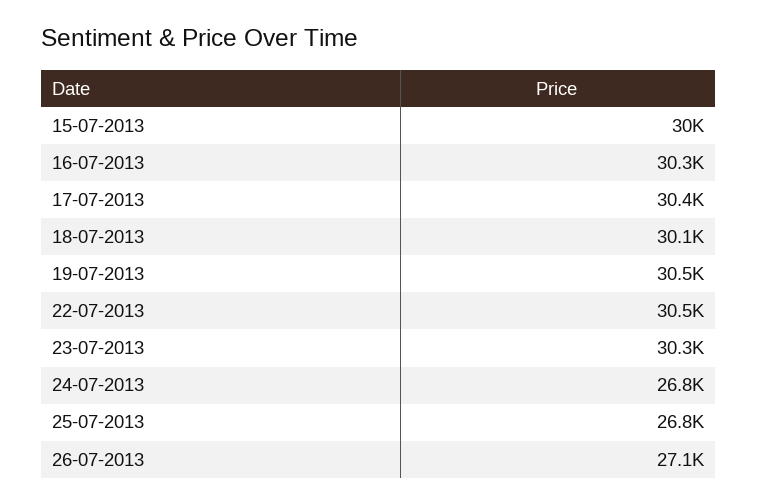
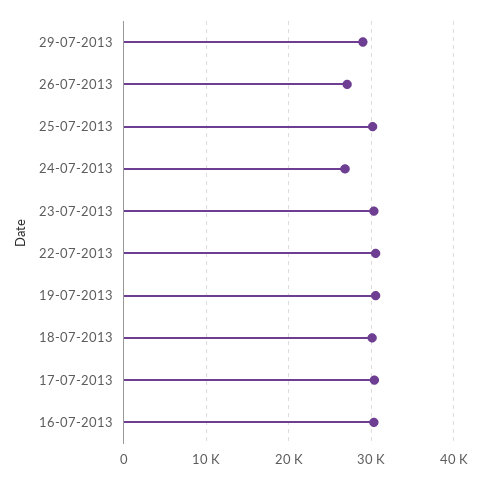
15-07-2013: 30000 -> none
25-07-2013: 26800 -> 30000
29-07-2013: none -> 29000

